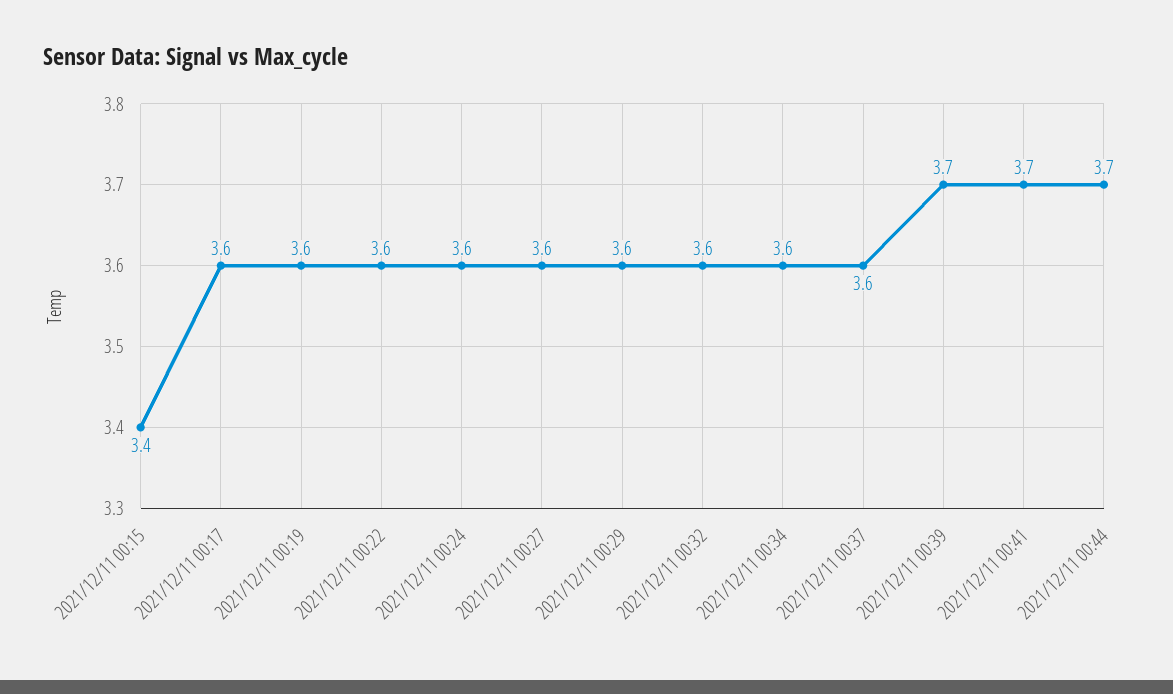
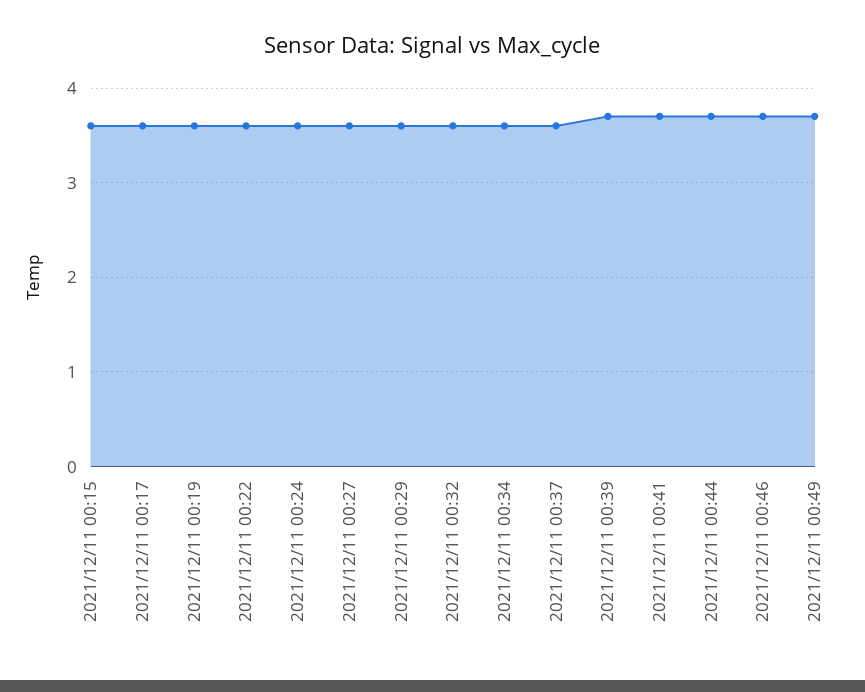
2021/12/11 00:15: 3.4 -> 3.6
2021/12/11 00:46: none -> 3.7
2021/12/11 00:49: none -> 3.7

